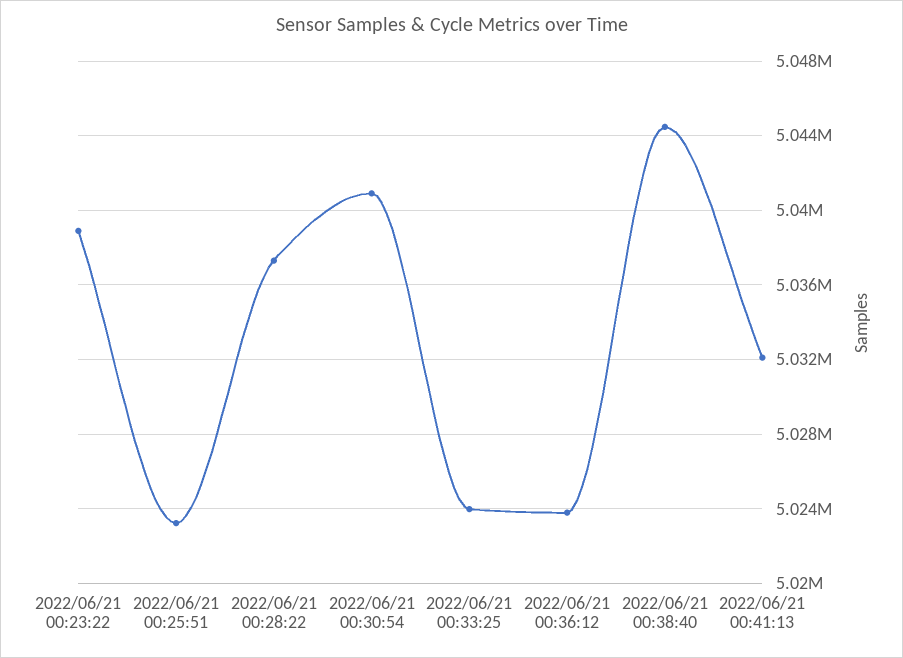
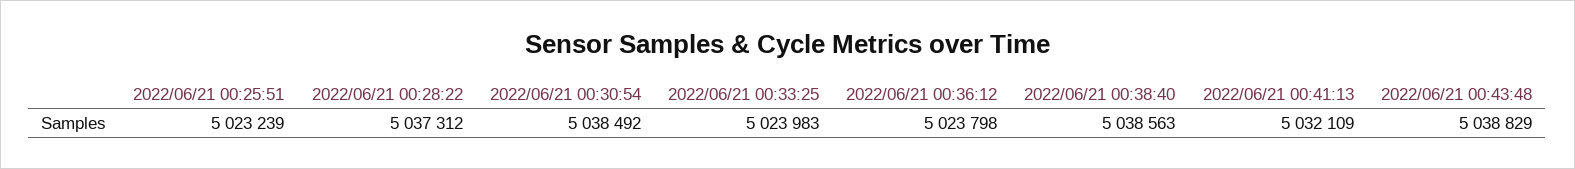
2022/06/21 00:23:22: 5039000 -> none
2022/06/21 00:30:54: 5041000 -> 5038492
2022/06/21 00:38:40: 5044500 -> 5038563
2022/06/21 00:43:48: none -> 5038829

